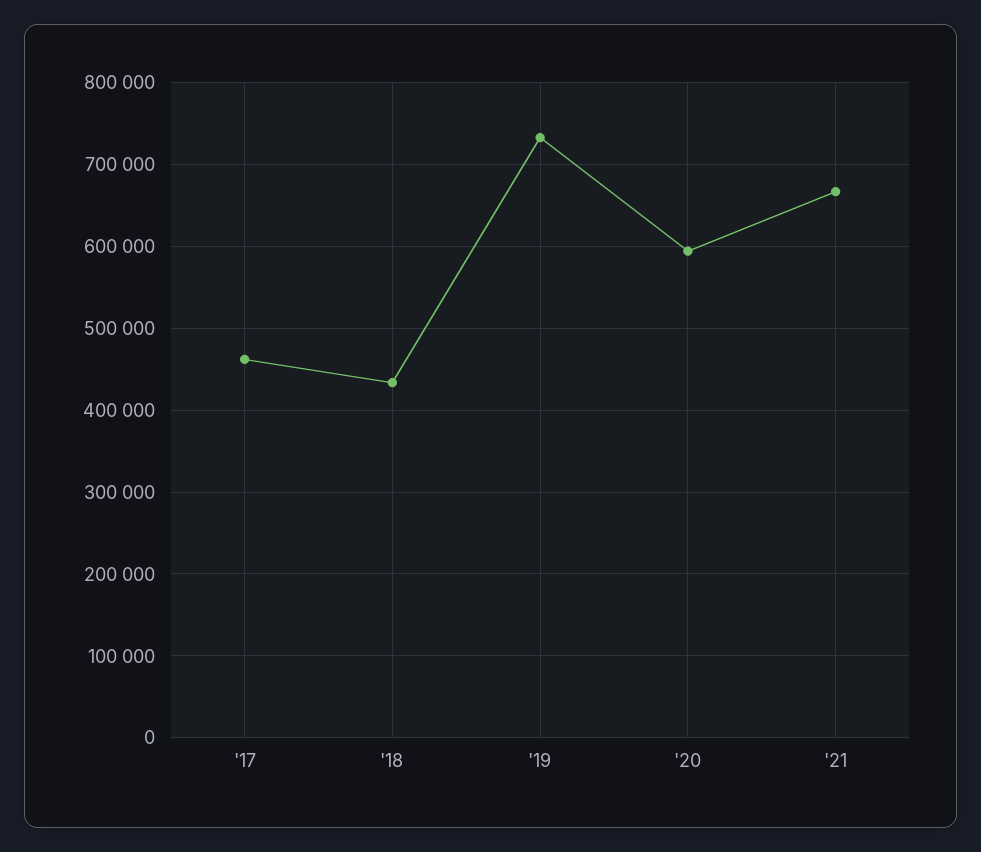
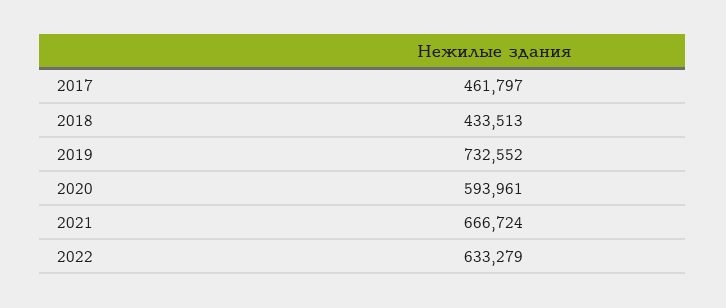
2022: none -> 633279

